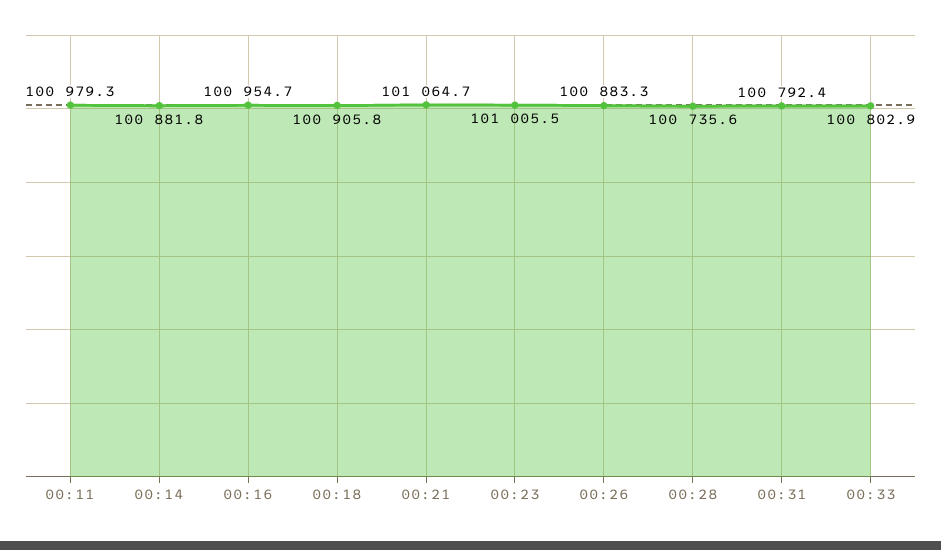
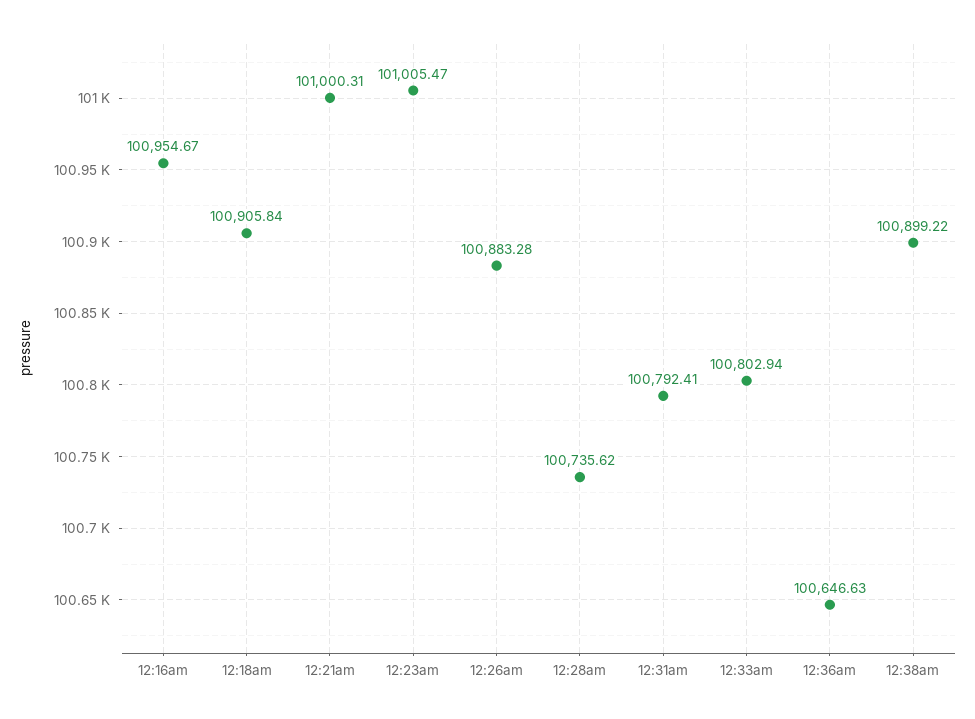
00:11: 100979.3 -> none
00:14: 100881.8 -> none
00:21: 101064.7 -> 101000.31
12:36am: none -> 100646.63
12:38am: none -> 100899.22

